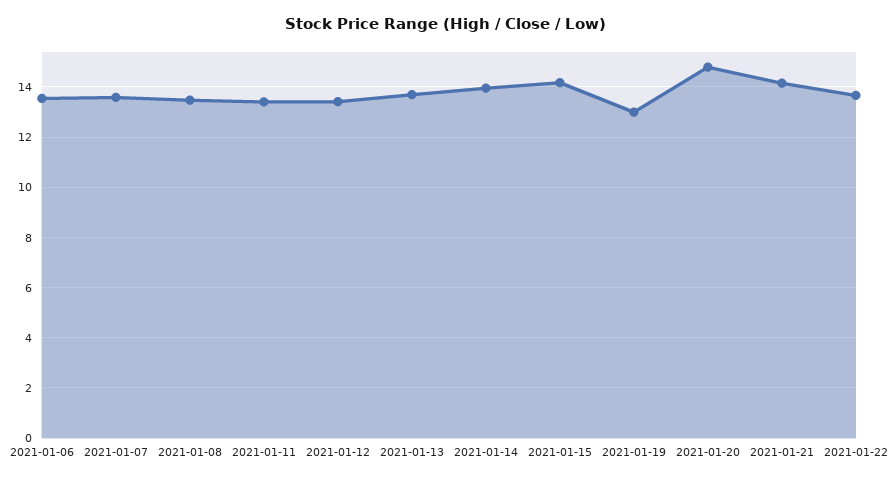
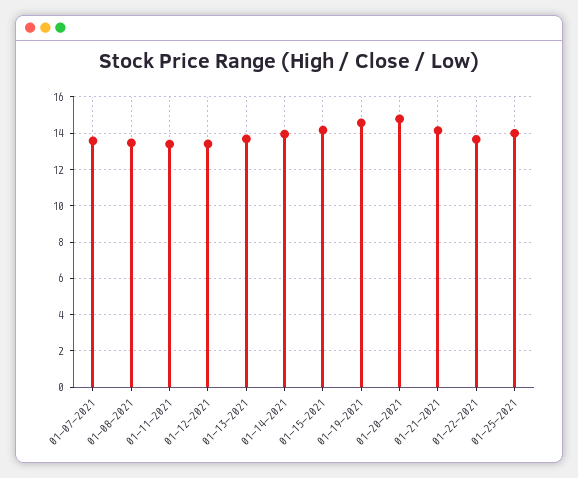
2021-01-06: 13.5 -> none
2021-01-19: 13 -> 14.5
01-25-2021: none -> 14

